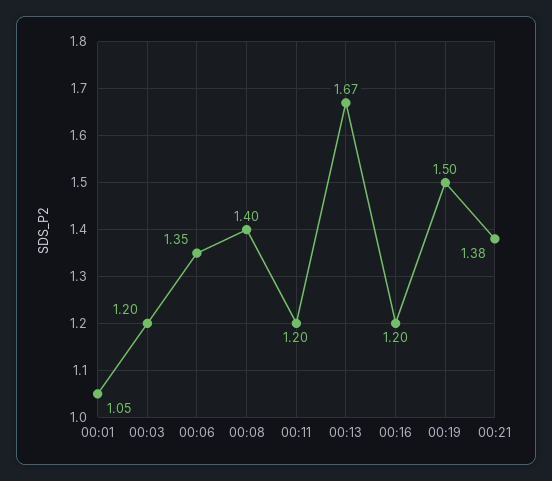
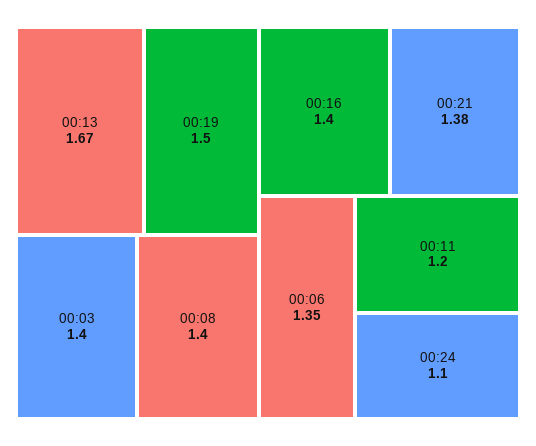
00:01: 1.05 -> none
00:03: 1.2 -> 1.4
00:16: 1.2 -> 1.4
00:24: none -> 1.1

